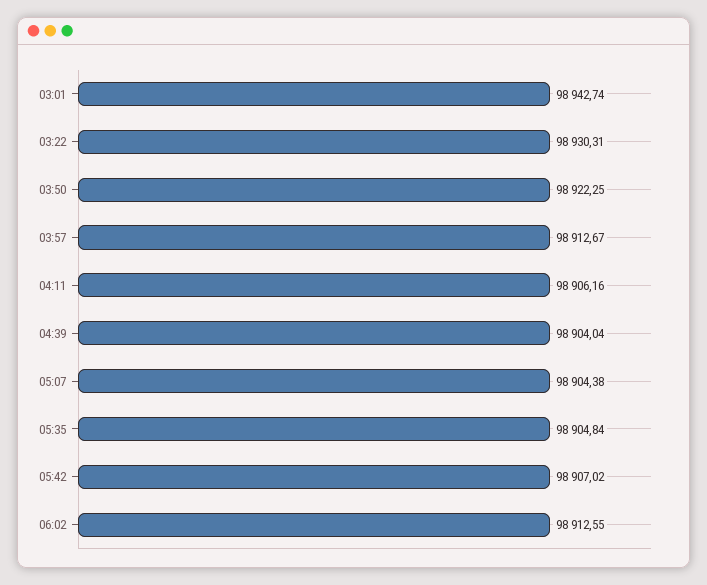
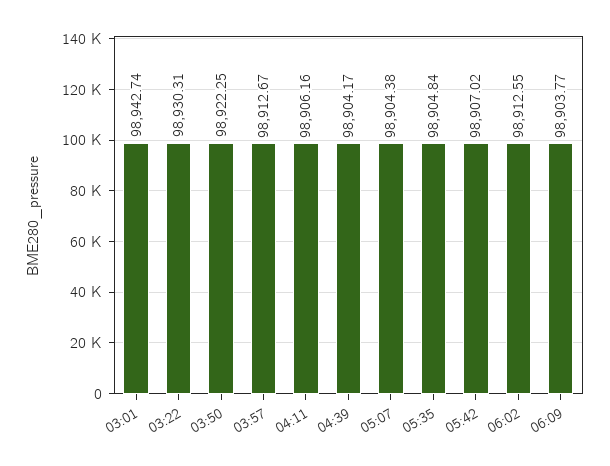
04:39: 98904.04 -> 98904.17
06:09: none -> 98903.77

